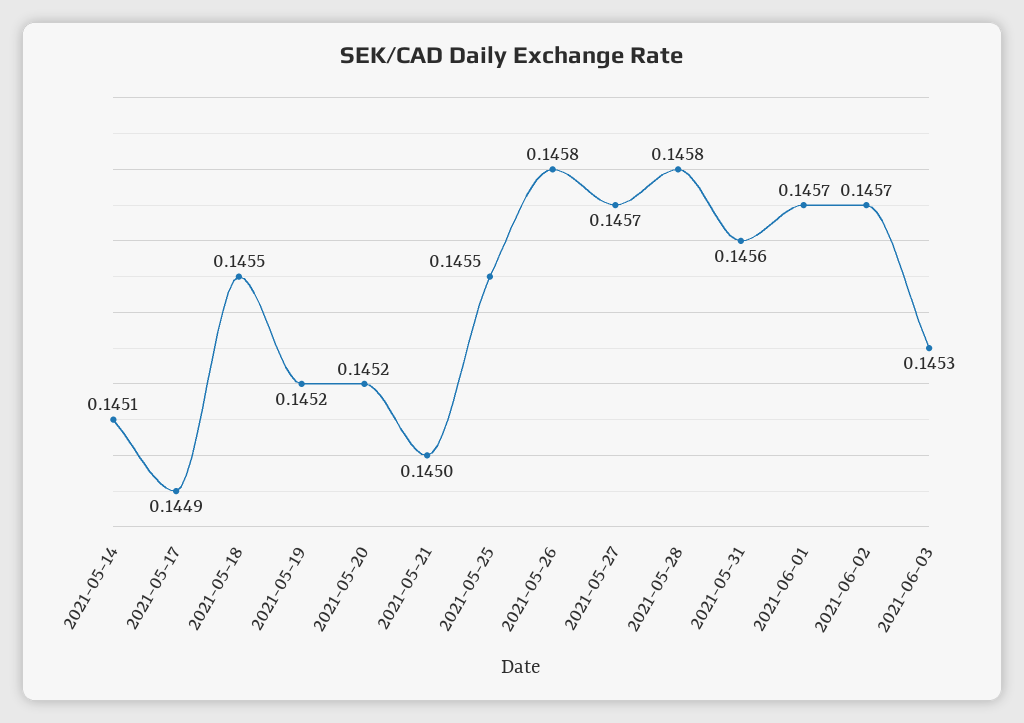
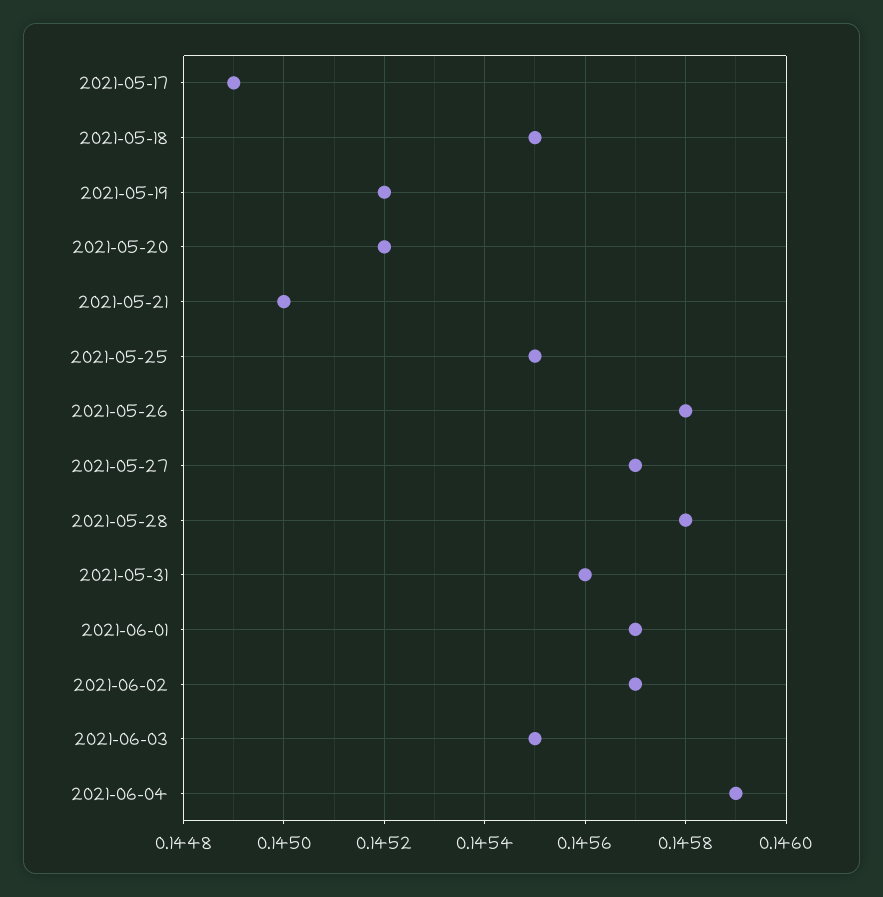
2021-05-14: 0.1451 -> none
2021-06-03: 0.1453 -> 0.1455
2021-06-04: none -> 0.1459

